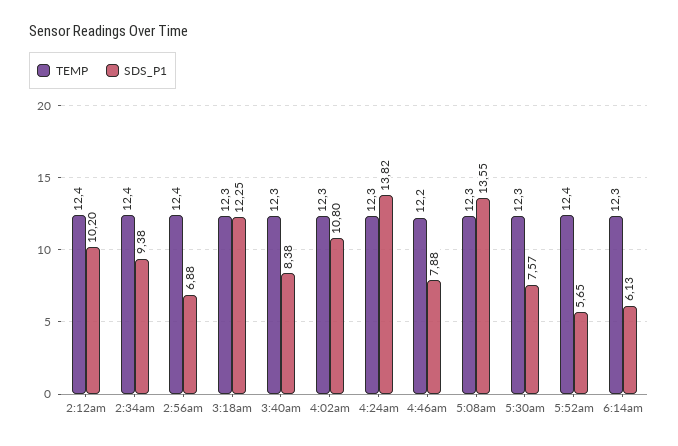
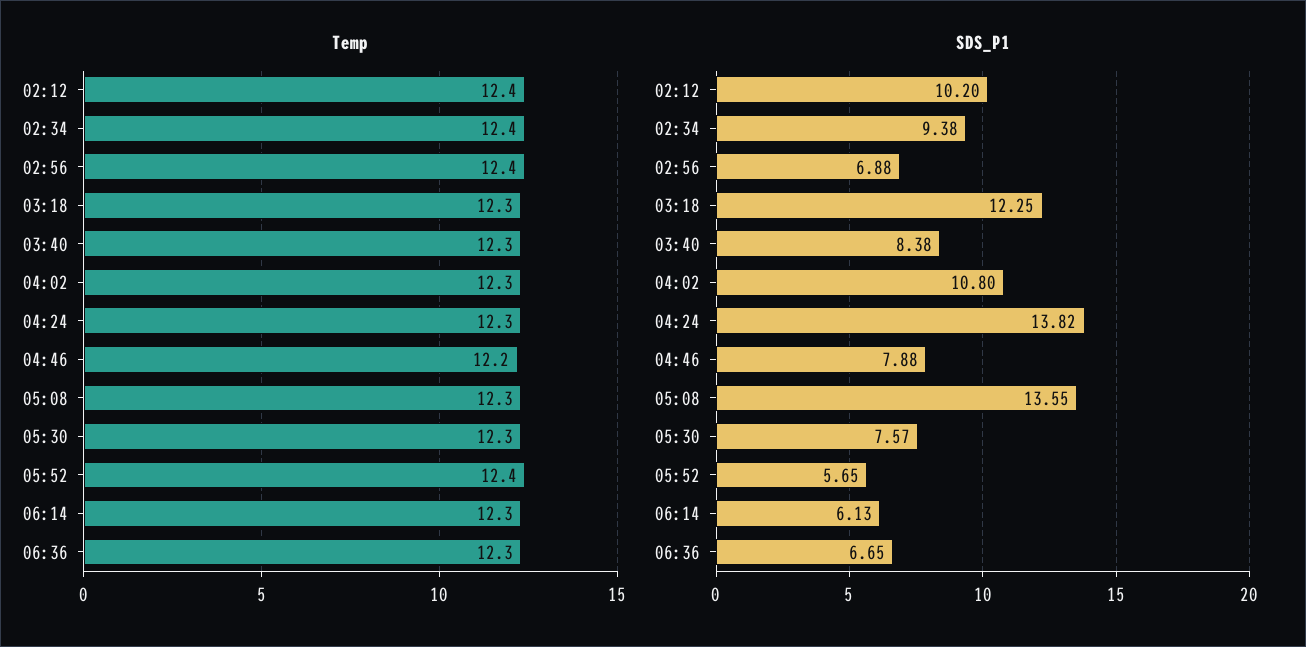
TEMP, 06:36: none -> 12.3
SDS_P1, 06:36: none -> 6.65

